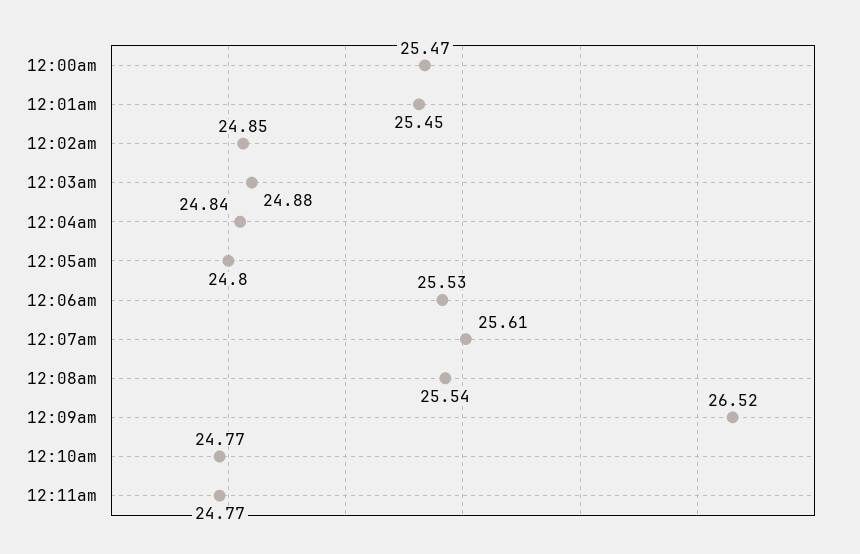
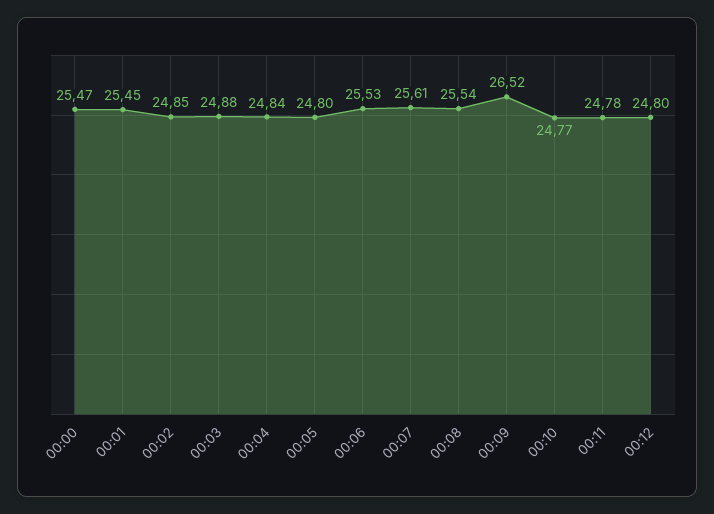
12:11am: 24.77 -> 24.78
00:12: none -> 24.8

